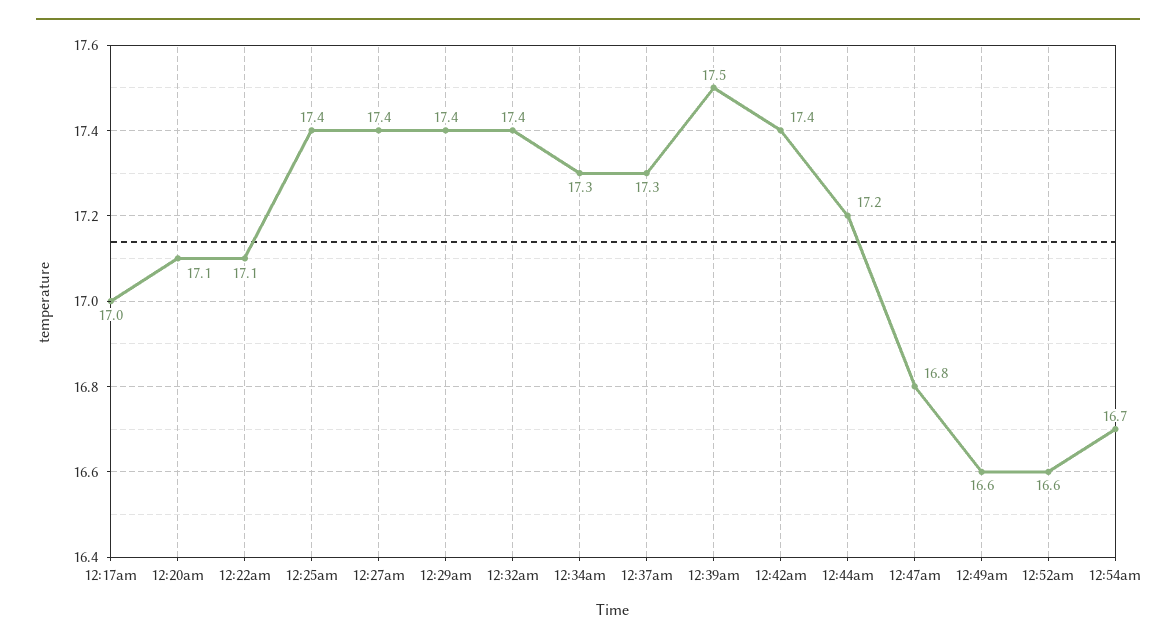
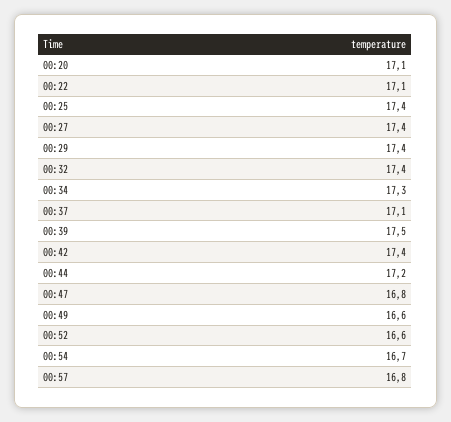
12:17am: 17 -> none
12:37am: 17.3 -> 17.1
00:57: none -> 16.8

